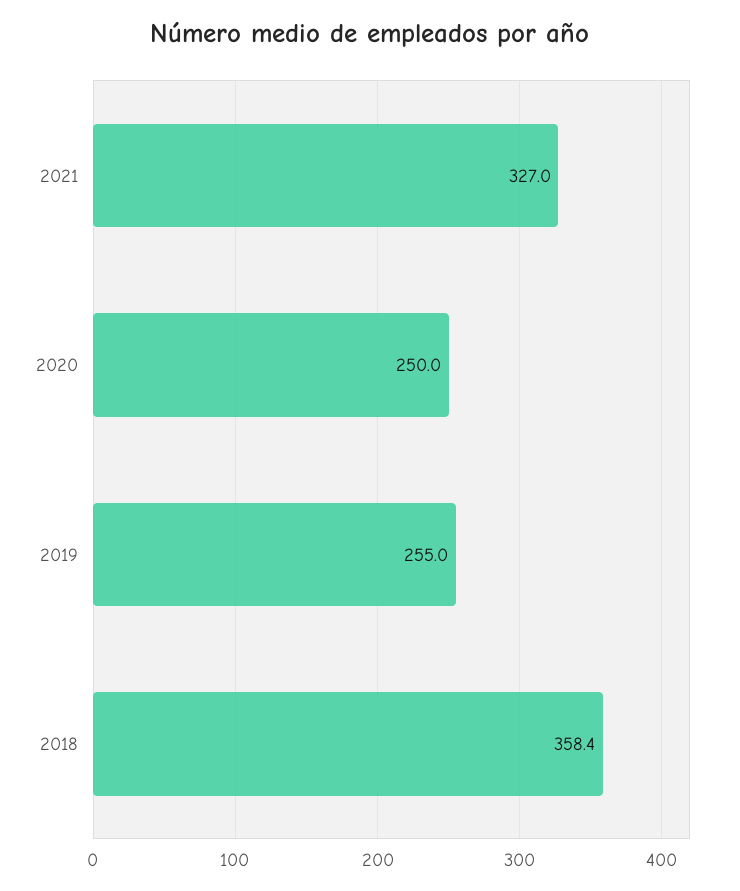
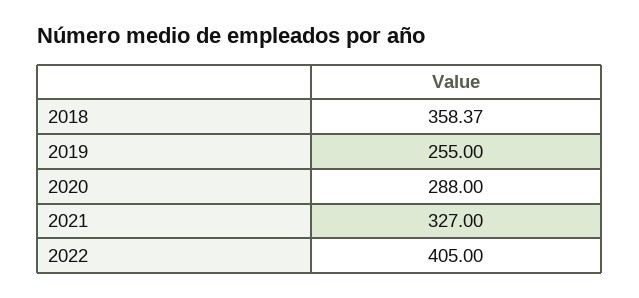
2020: 250 -> 288
2022: none -> 405

